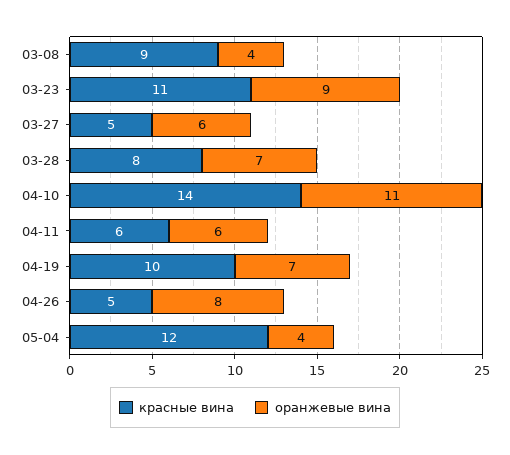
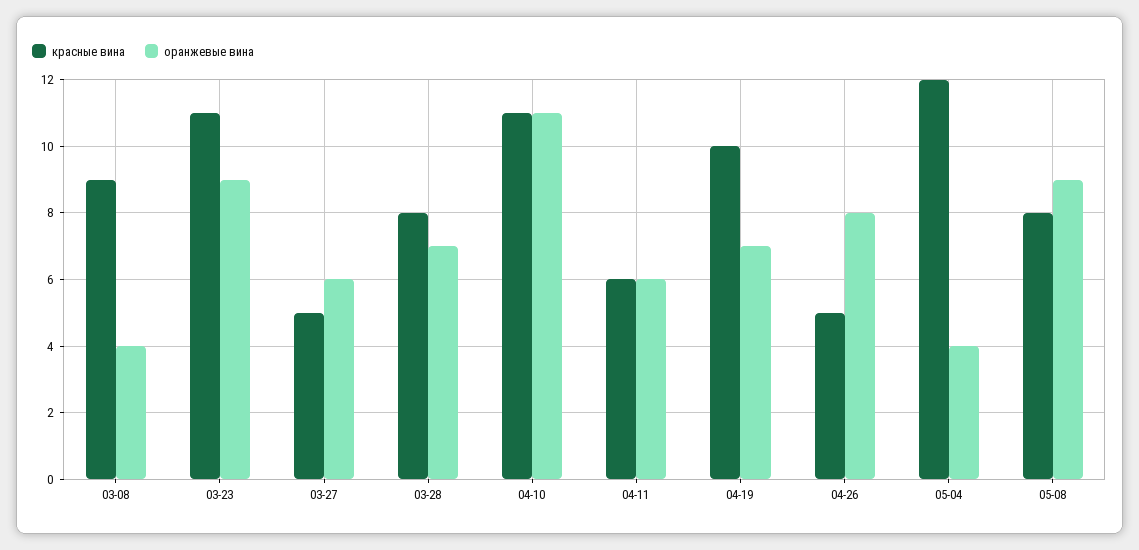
красные вина, 04-10: 14 -> 11
красные вина, 05-08: none -> 8
оранжевые вина, 05-08: none -> 9

